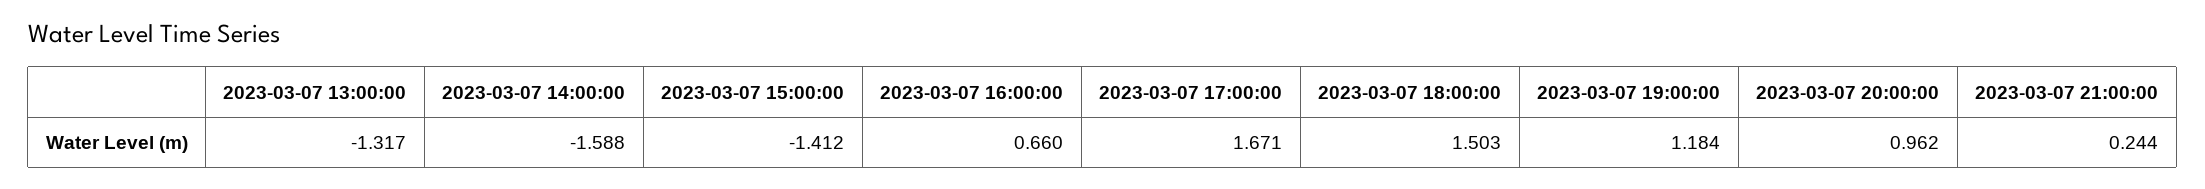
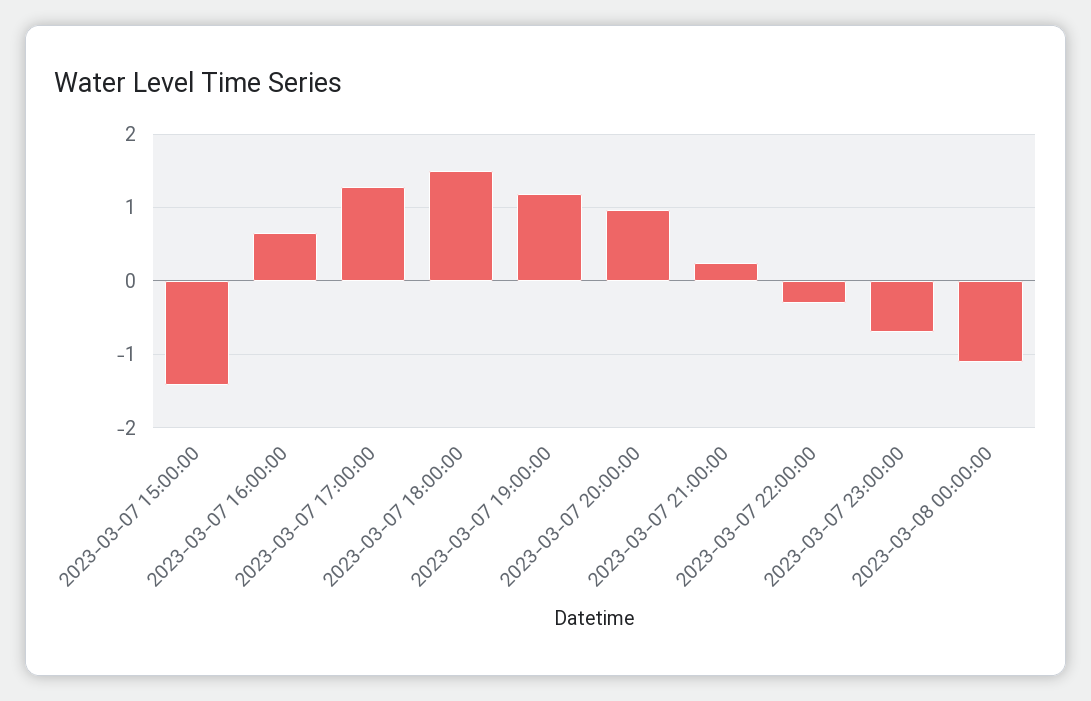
2023-03-07 13:00:00: -1.317 -> none
2023-03-07 14:00:00: -1.588 -> none
2023-03-07 17:00:00: 1.671 -> 1.3
2023-03-07 22:00:00: none -> -0.3
2023-03-07 23:00:00: none -> -0.7
2023-03-08 00:00:00: none -> -1.1

